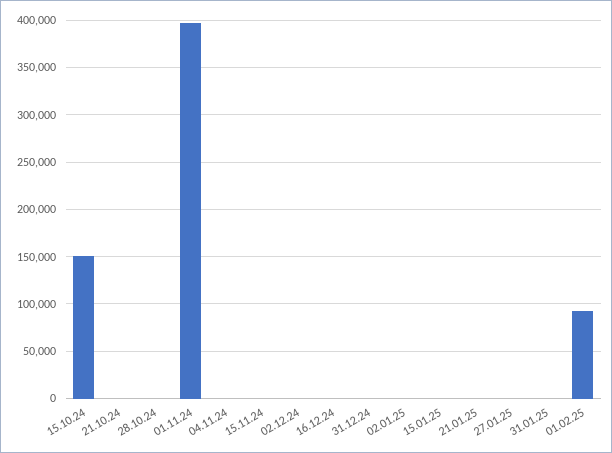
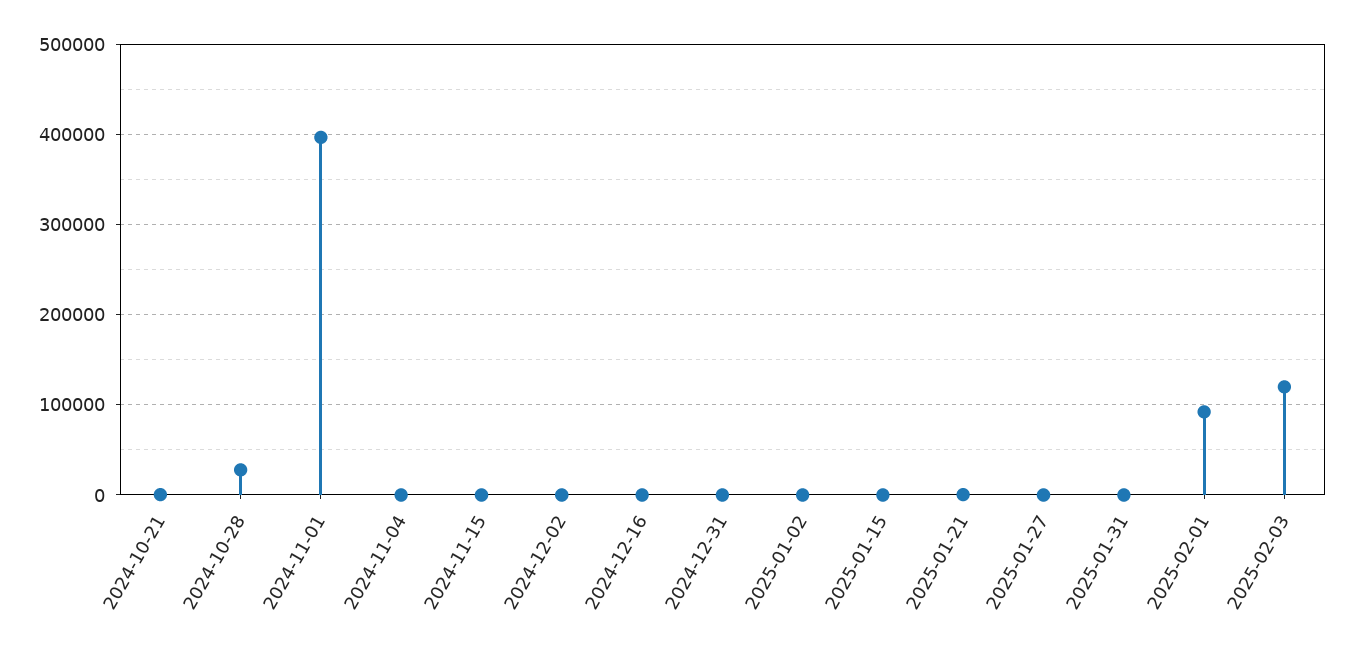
15.10.24: 150000 -> none
28.10.24: 0 -> 30000
2025-02-03: none -> 120000

